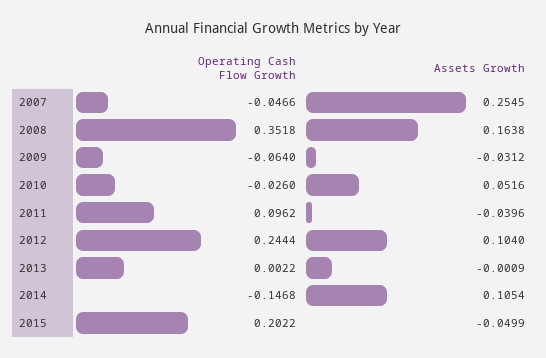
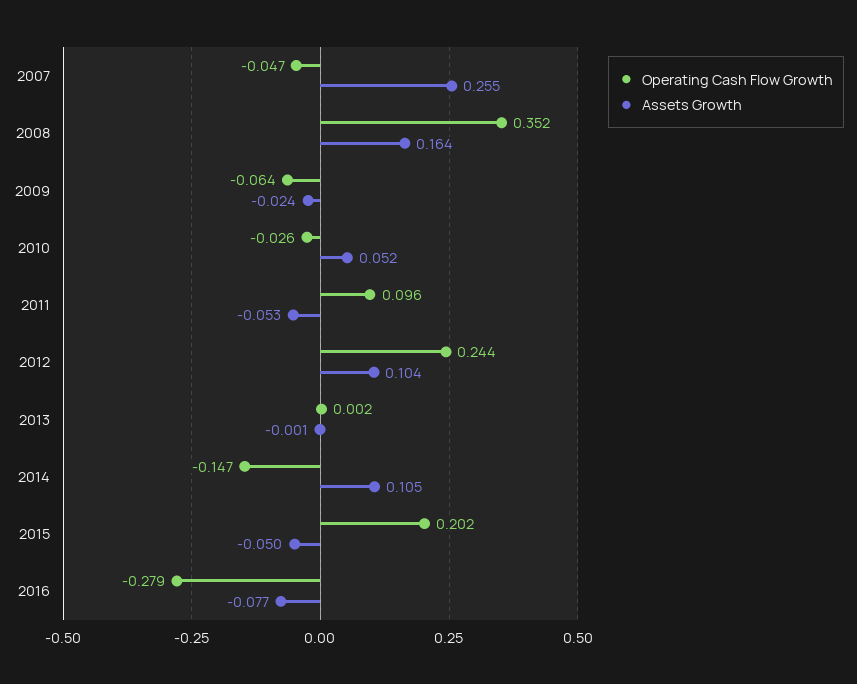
Assets Growth, 2009: -0.0312 -> -0.024
Assets Growth, 2011: -0.0396 -> -0.053
Operating Cash Flow Growth, 2016: none -> -0.279
Assets Growth, 2016: none -> -0.077

